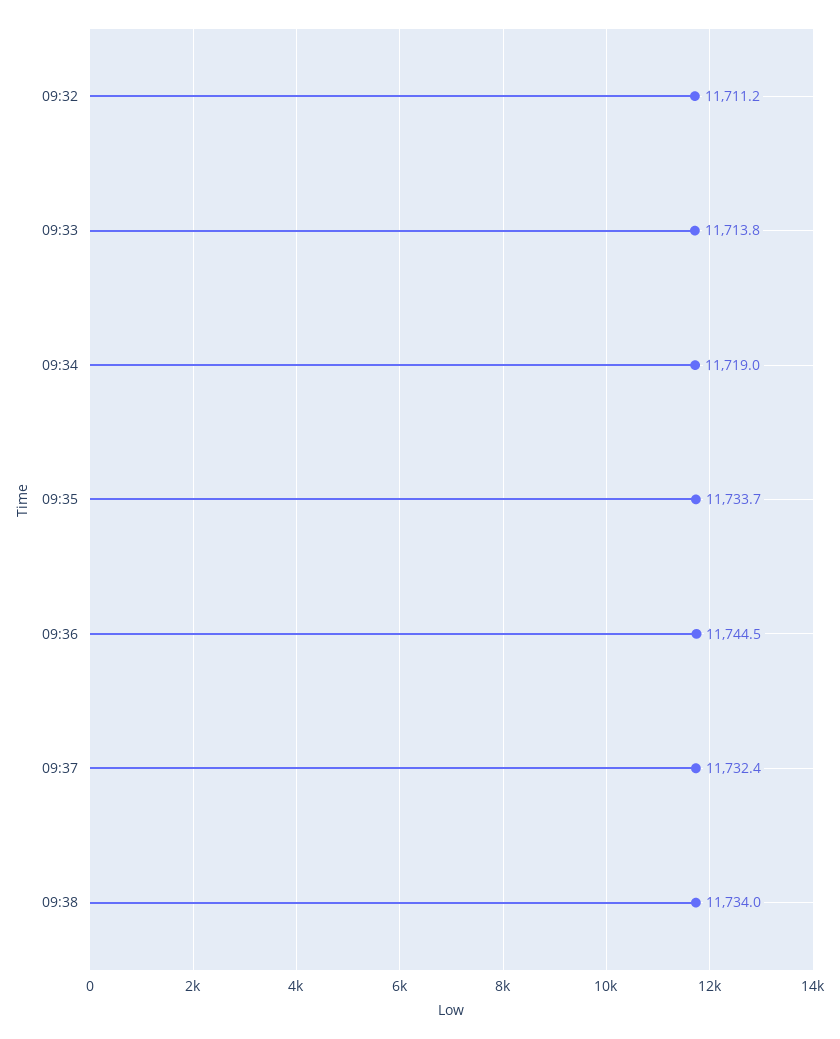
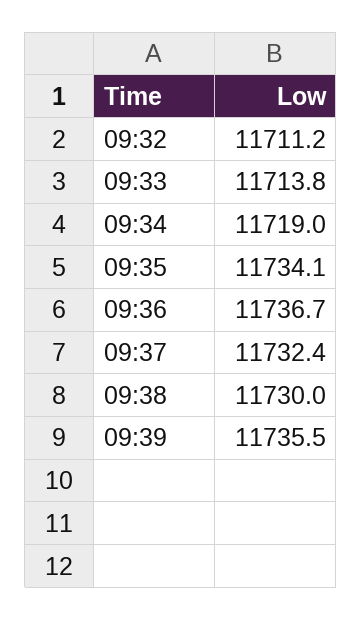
09:35: 11733.7 -> 11734.1
09:36: 11744.5 -> 11736.7
09:38: 11734 -> 11730
09:39: none -> 11735.5

